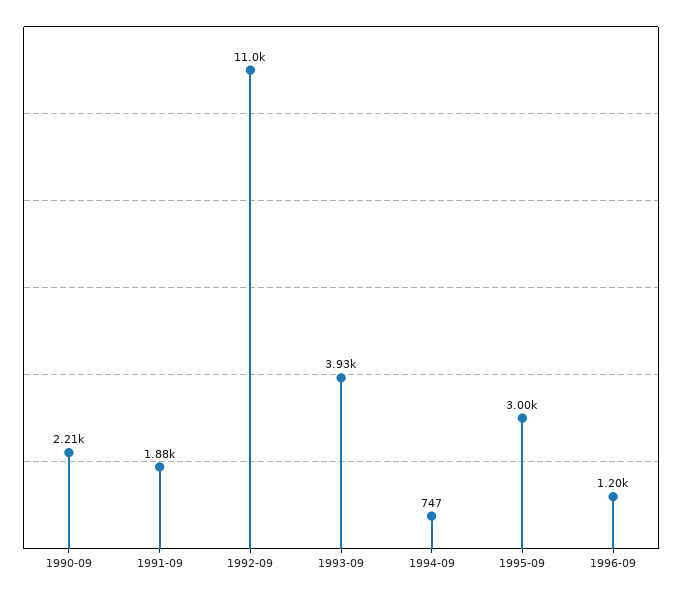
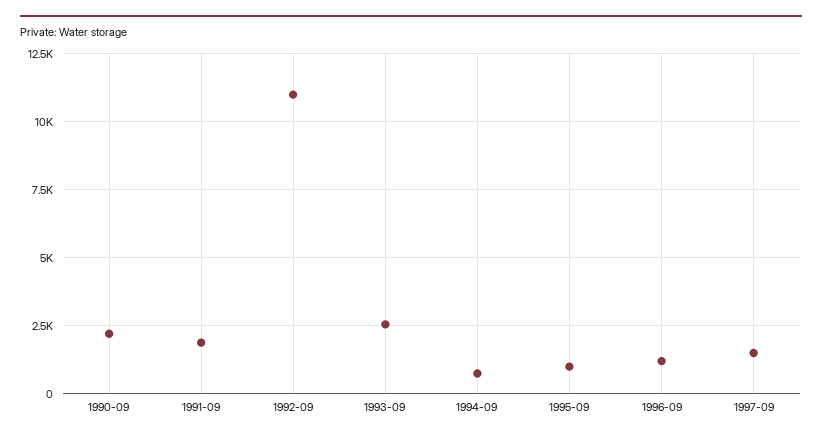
1993-09: 3930 -> 2500
1995-09: 3000 -> 1000
1997-09: none -> 1500

